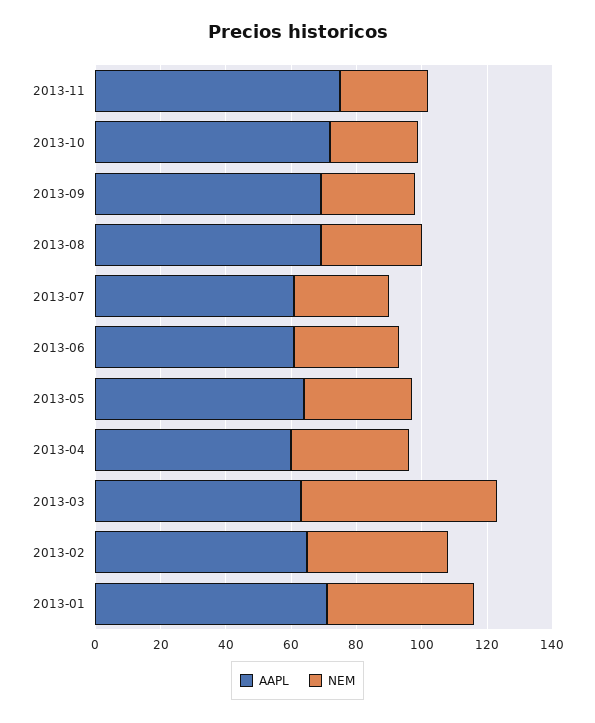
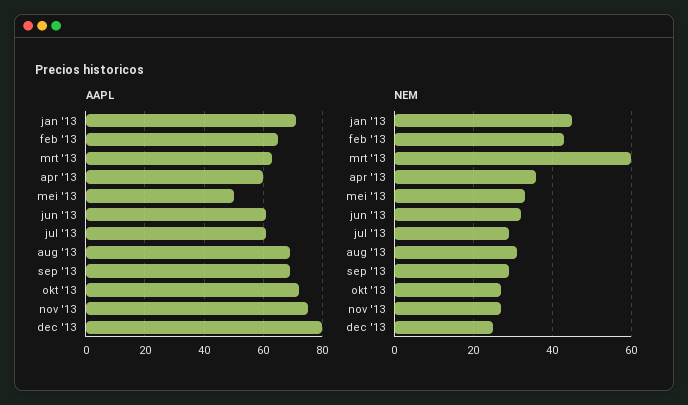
AAPL, 2013-05: 65 -> 50
AAPL, dec '13: none -> 80
NEM, dec '13: none -> 25

